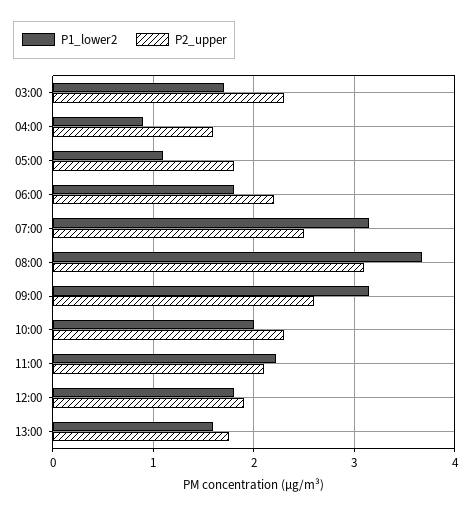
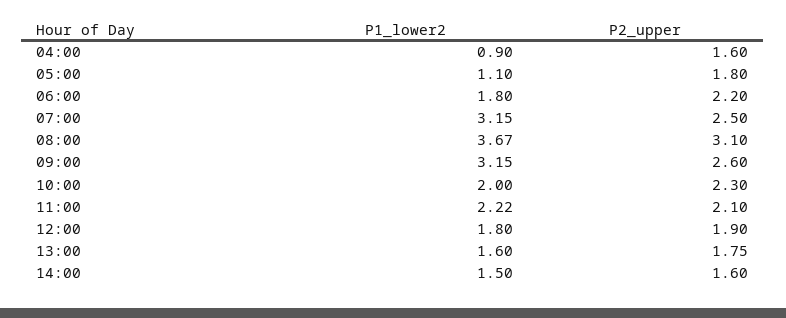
P1_lower2, 03:00: 1.7 -> none
P2_upper, 03:00: 2.3 -> none
P1_lower2, 14:00: none -> 1.5
P2_upper, 14:00: none -> 1.6

